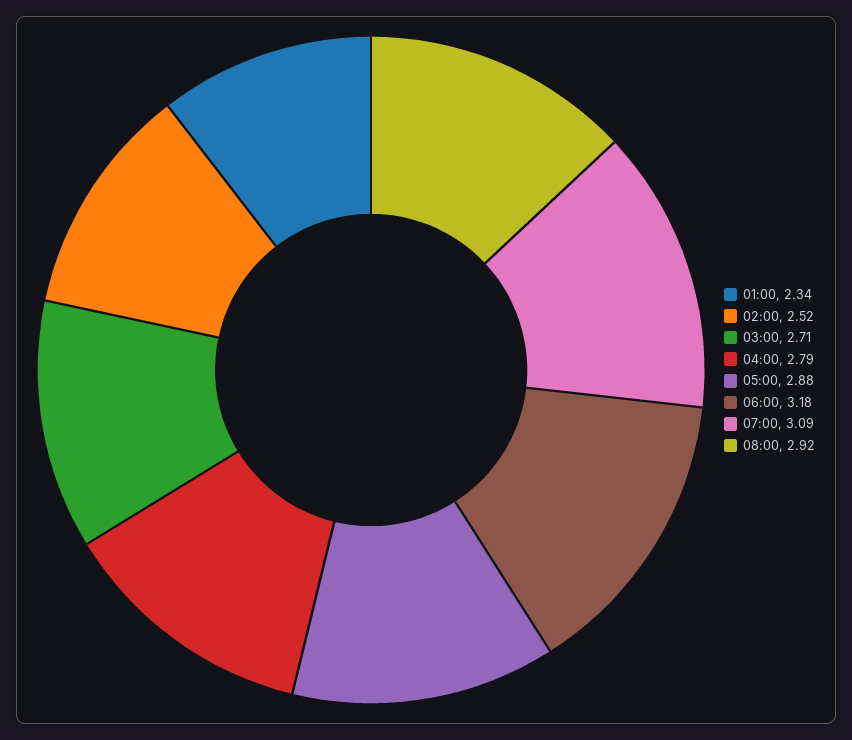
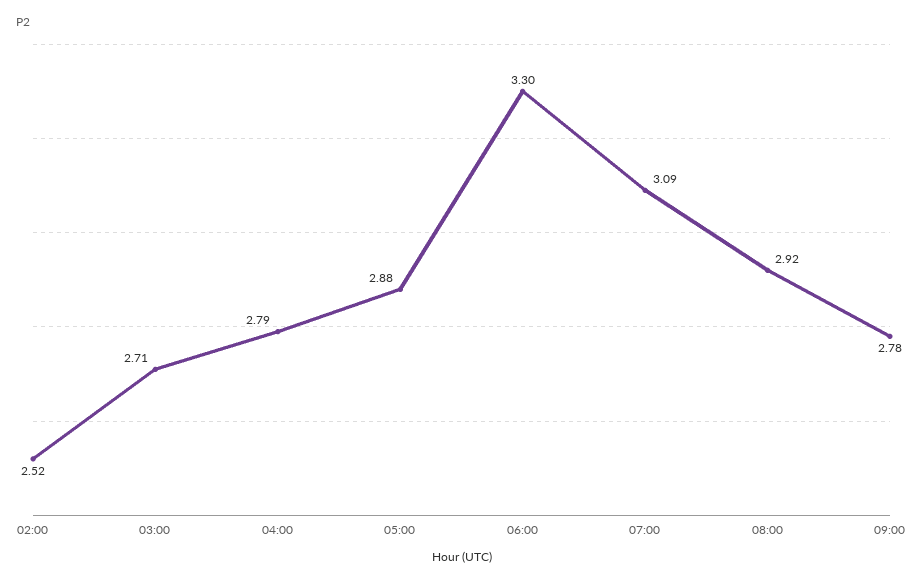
01:00: 2.34 -> none
06:00: 3.18 -> 3.3
09:00: none -> 2.78

